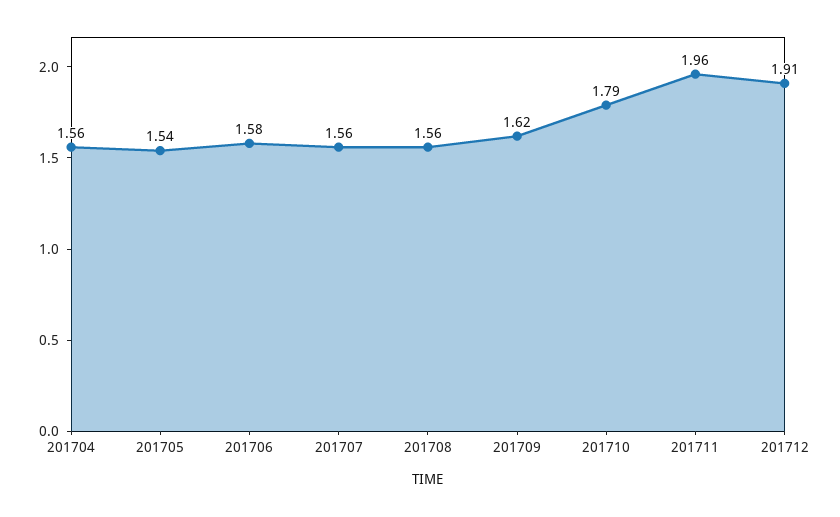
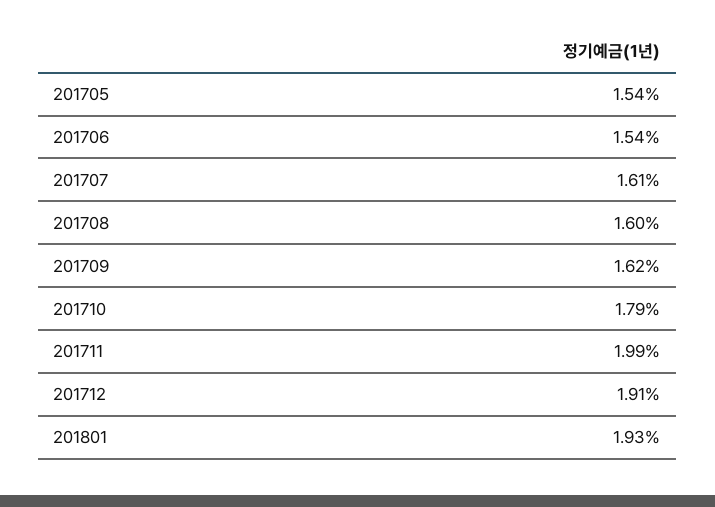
201704: 1.56 -> none
201706: 1.58 -> 1.54
201707: 1.56 -> 1.61
201708: 1.56 -> 1.6
201711: 1.96 -> 1.99
201801: none -> 1.93

